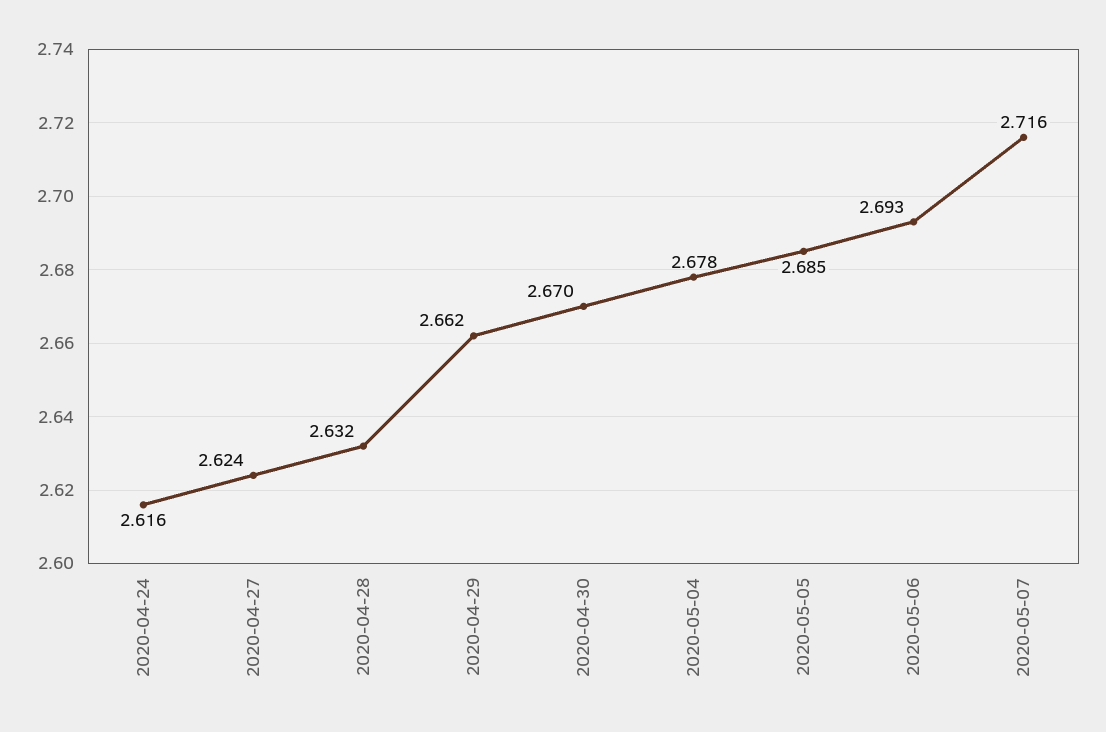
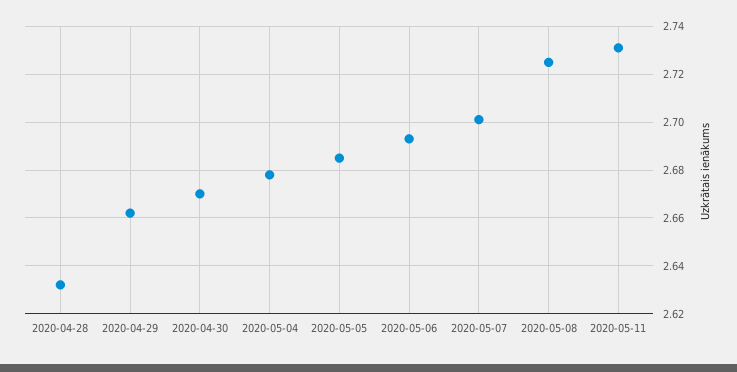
2020-04-24: 2.616 -> none
2020-04-27: 2.624 -> none
2020-05-07: 2.716 -> 2.7
2020-05-08: none -> 2.725
2020-05-11: none -> 2.73

